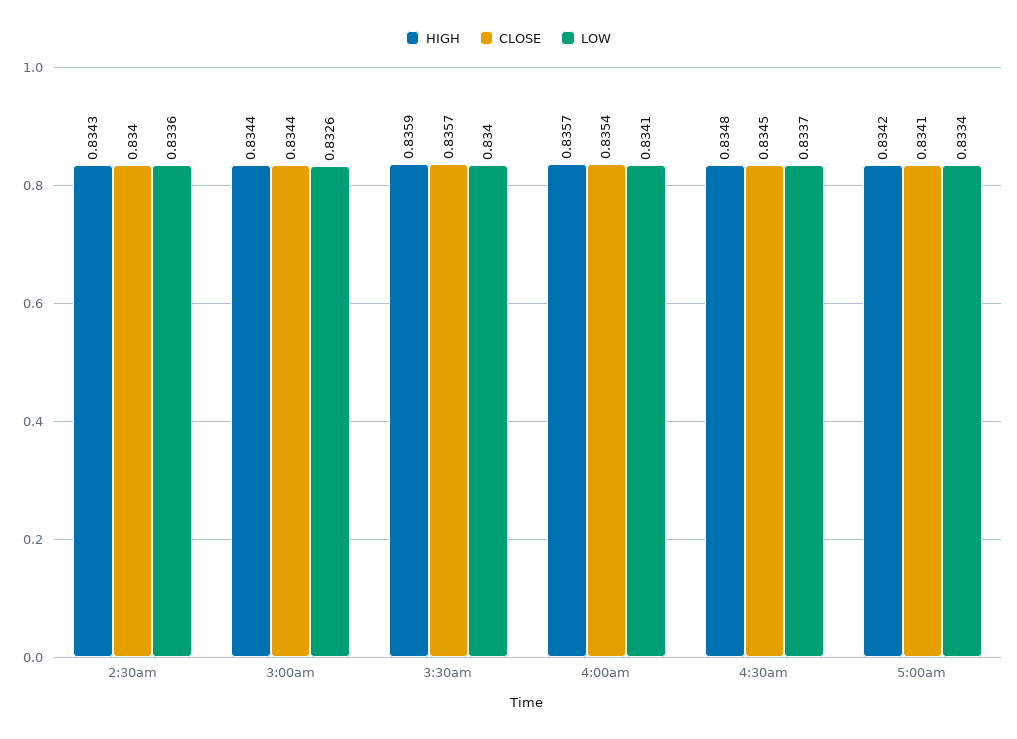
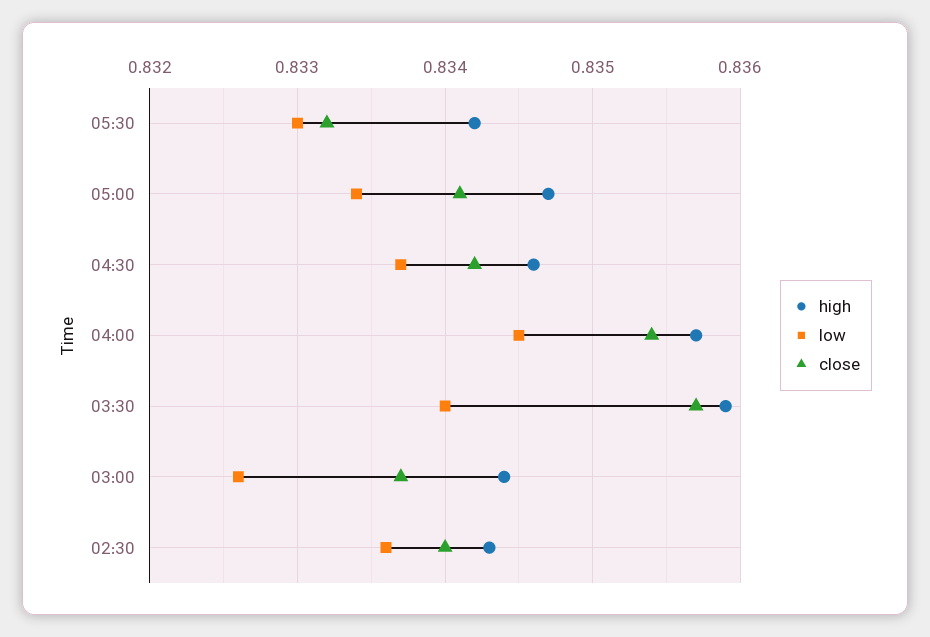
CLOSE, 3:00am: 0.8344 -> 0.8337
LOW, 4:00am: 0.8341 -> 0.8345
HIGH, 4:30am: 0.8348 -> 0.8346
CLOSE, 4:30am: 0.8345 -> 0.8342
HIGH, 5:00am: 0.8342 -> 0.8347
HIGH, 05:30: none -> 0.8342
LOW, 05:30: none -> 0.833
CLOSE, 05:30: none -> 0.8332

